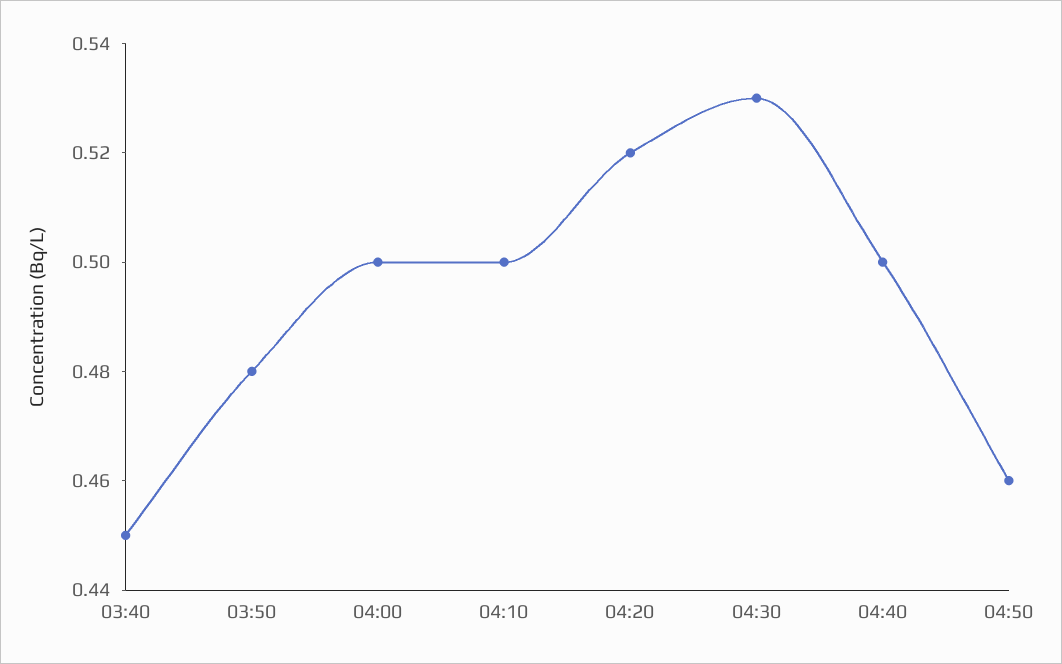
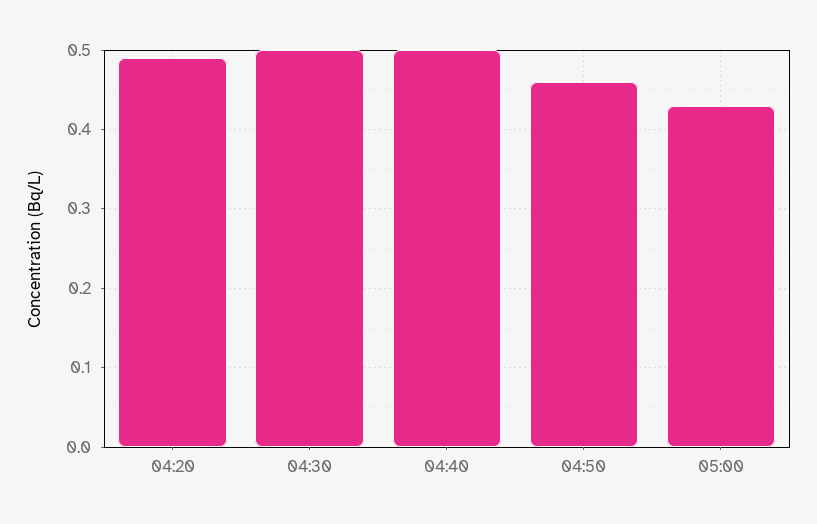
03:40: 0.45 -> none
03:50: 0.48 -> none
04:00: 0.5 -> none
04:10: 0.5 -> none
04:20: 0.52 -> 0.49
04:30: 0.53 -> 0.5
05:00: none -> 0.43

